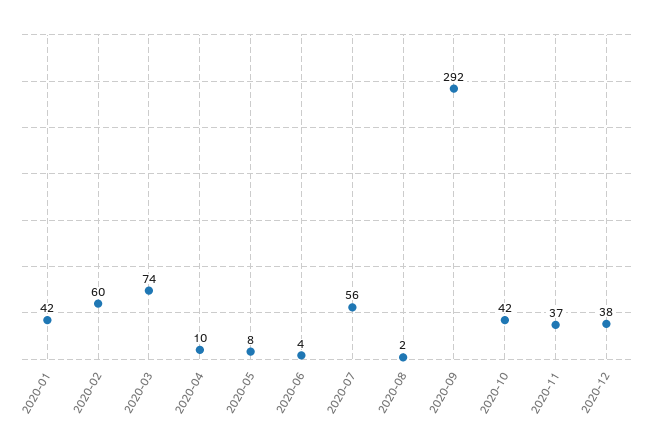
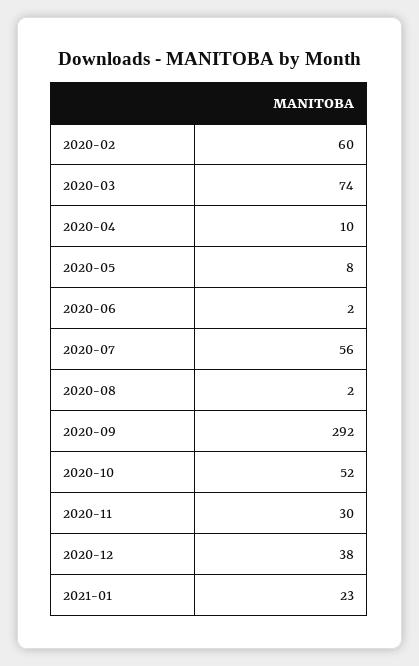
2020-01: 42 -> none
2020-06: 4 -> 2
2020-10: 42 -> 52
2020-11: 37 -> 30
2021-01: none -> 23

